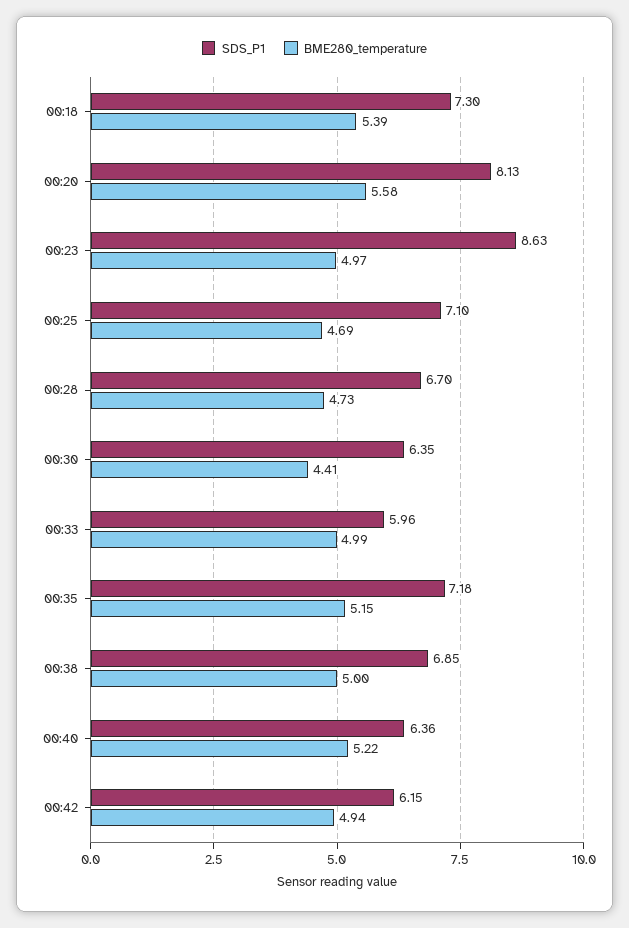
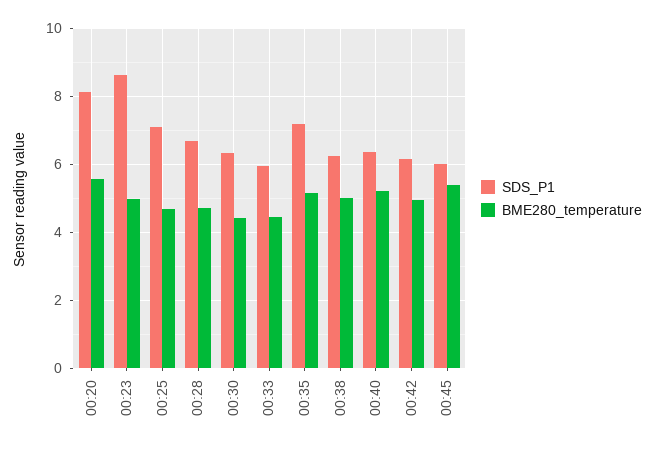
SDS_P1, 00:18: 7.3 -> none
BME280_temperature, 00:18: 5.39 -> none
BME280_temperature, 00:33: 4.99 -> 4.4
SDS_P1, 00:38: 6.85 -> 6.2
SDS_P1, 00:45: none -> 6
BME280_temperature, 00:45: none -> 5.4

